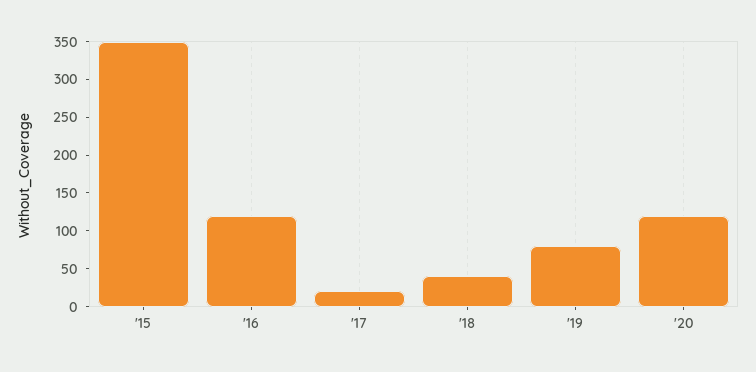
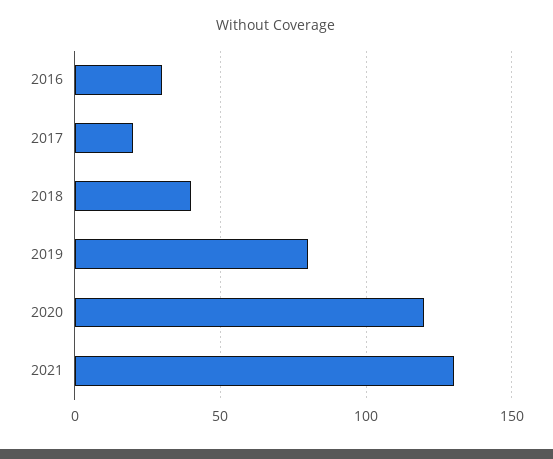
'15: 350 -> none
'16: 125 -> 30
2021: none -> 130

